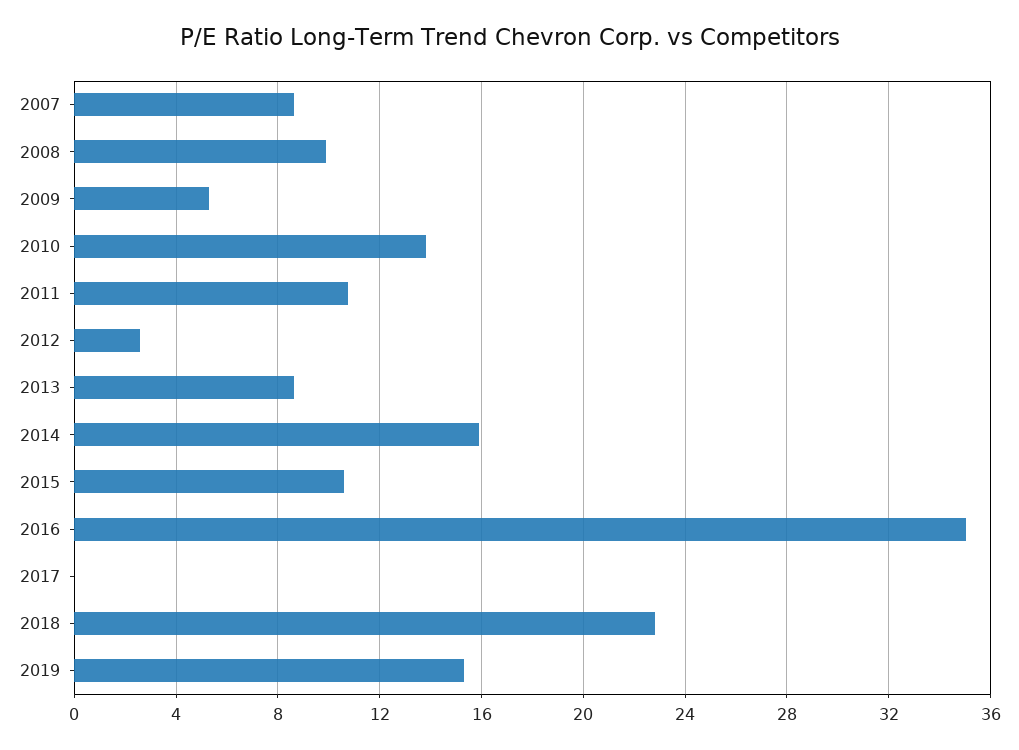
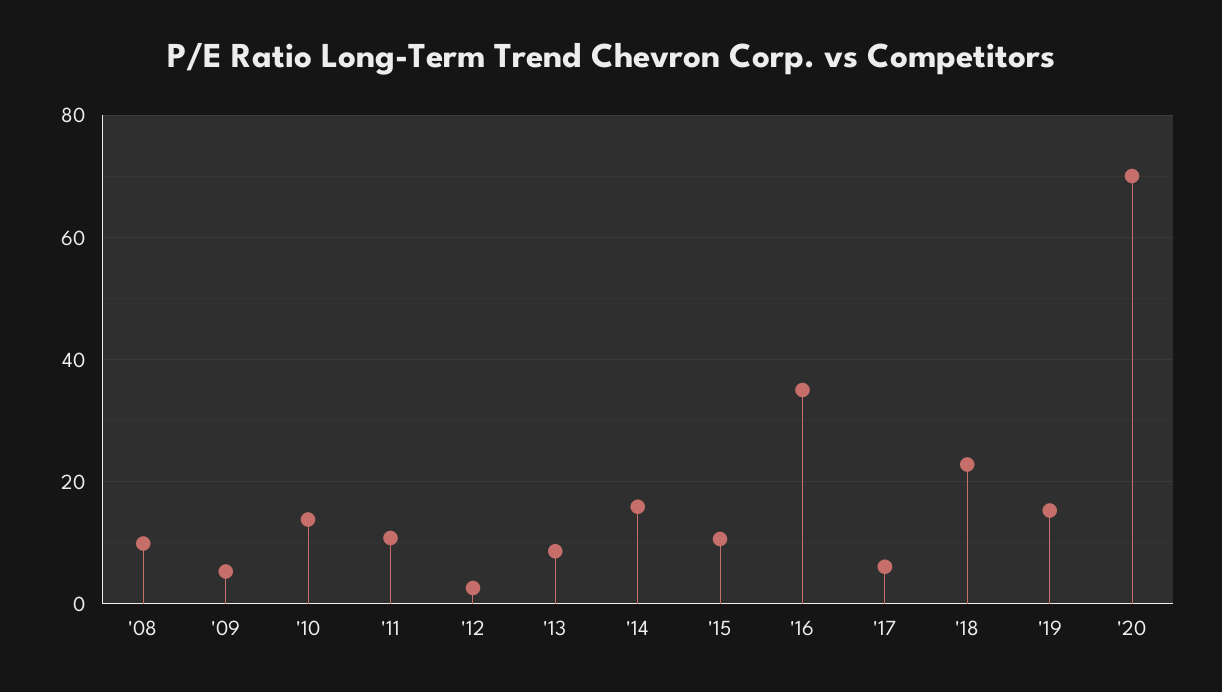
2007: 8.5 -> none
2017: 0 -> 6
'20: none -> 70

